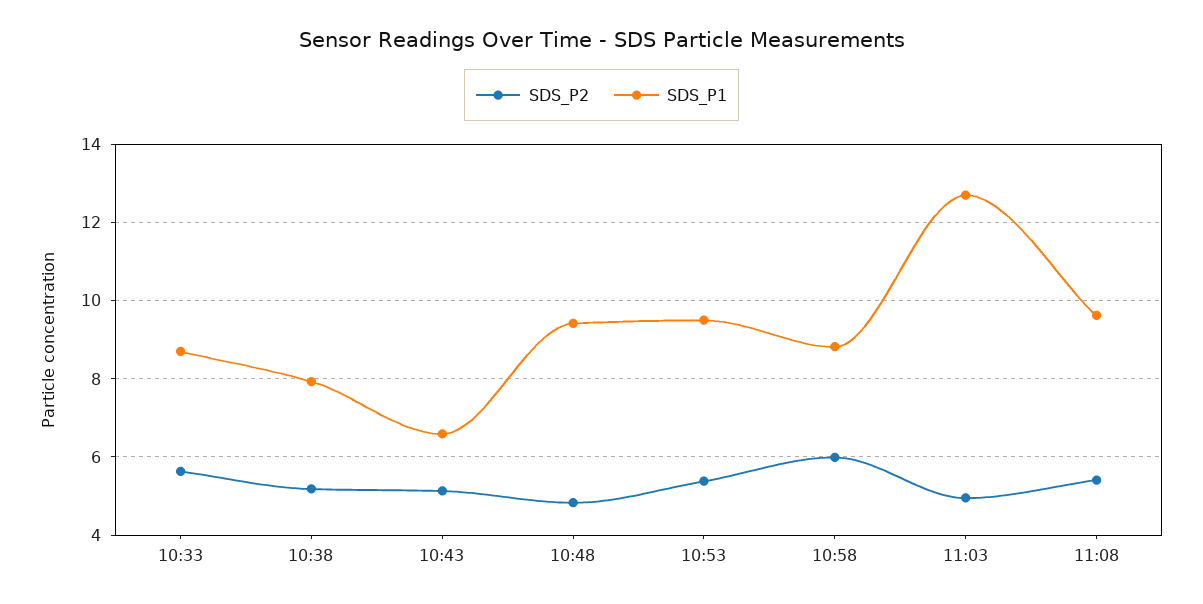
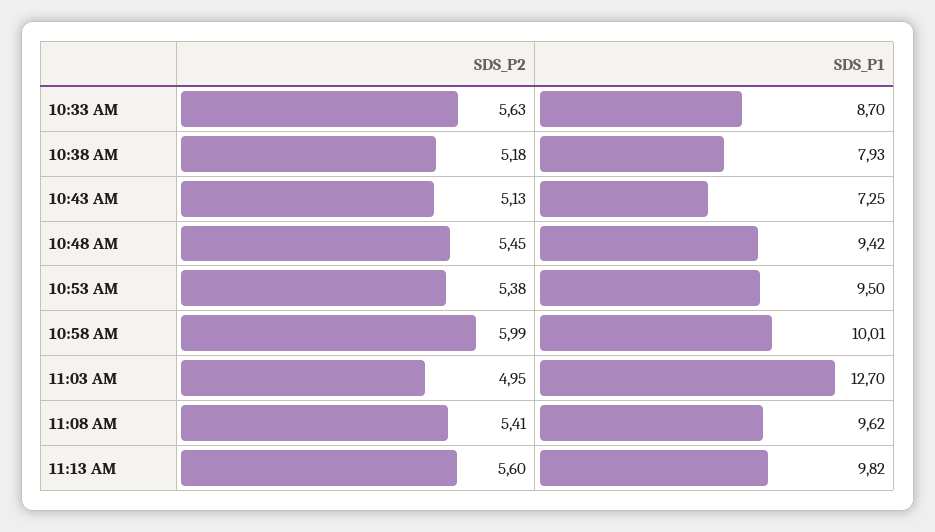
SDS_P1, 10:43: 6.6 -> 7.25
SDS_P2, 10:48: 4.8 -> 5.45
SDS_P1, 10:58: 8.8 -> 10.01
SDS_P2, 11:13 AM: none -> 5.6
SDS_P1, 11:13 AM: none -> 9.82

